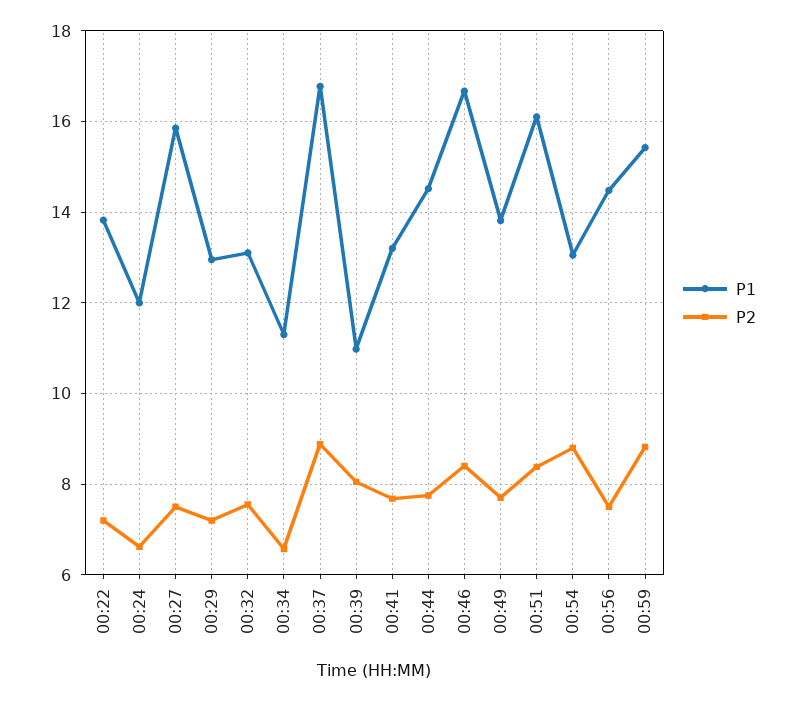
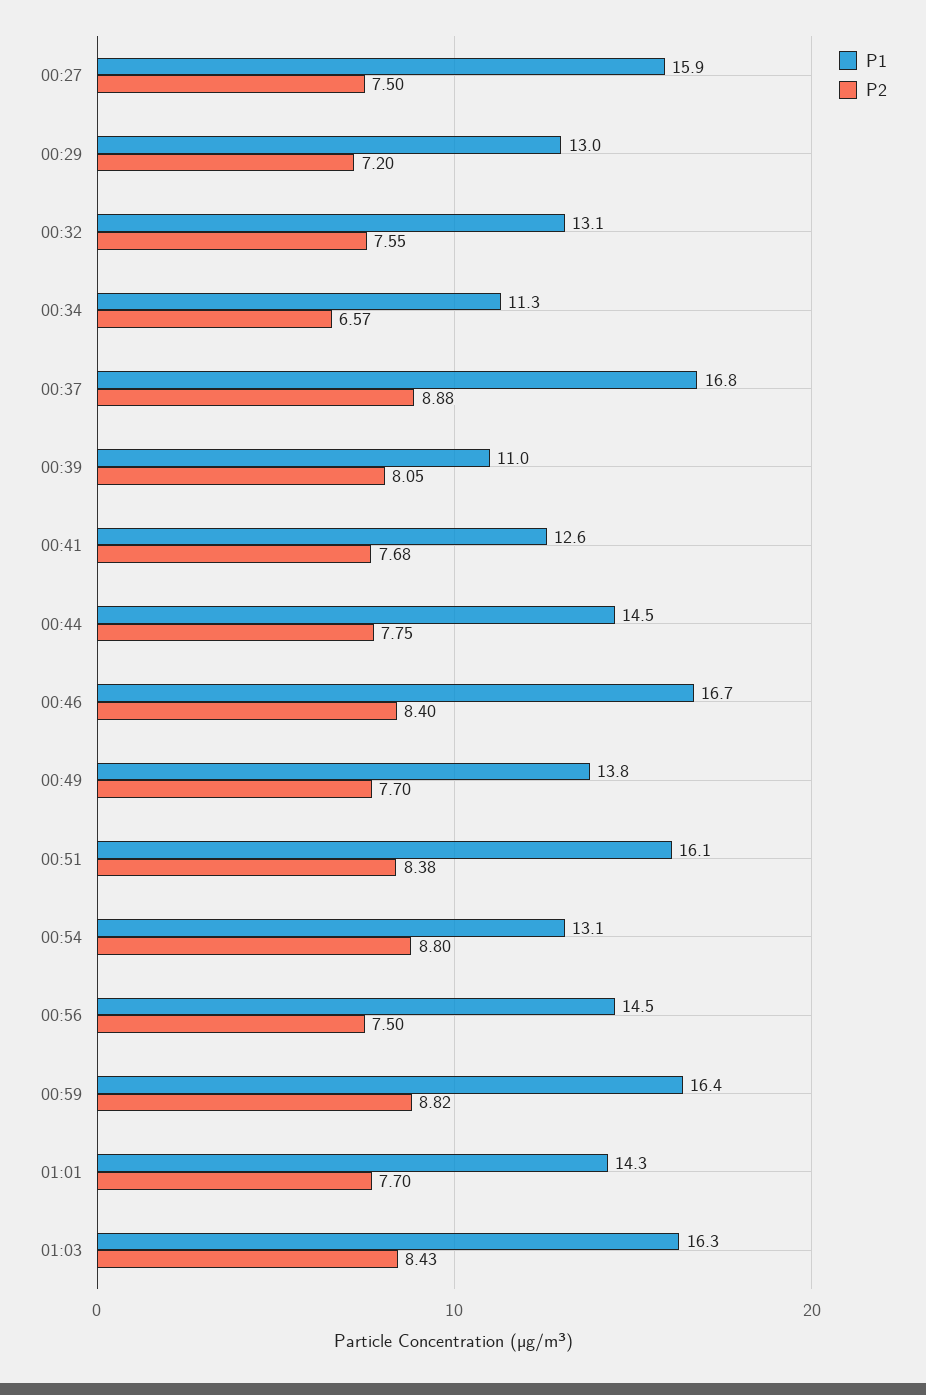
P1, 00:22: 13.8 -> none
P2, 00:22: 7.2 -> none
P1, 00:24: 12 -> none
P2, 00:24: 6.6 -> none
P1, 00:41: 13.2 -> 12.6
P1, 00:59: 15.4 -> 16.4
P1, 01:01: none -> 14.3
P2, 01:01: none -> 7.7
P1, 01:03: none -> 16.3
P2, 01:03: none -> 8.43

